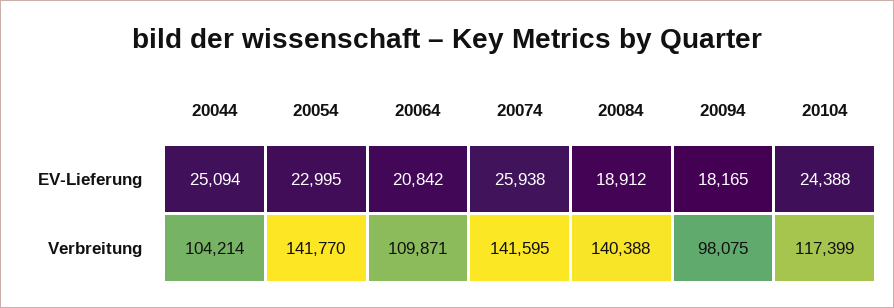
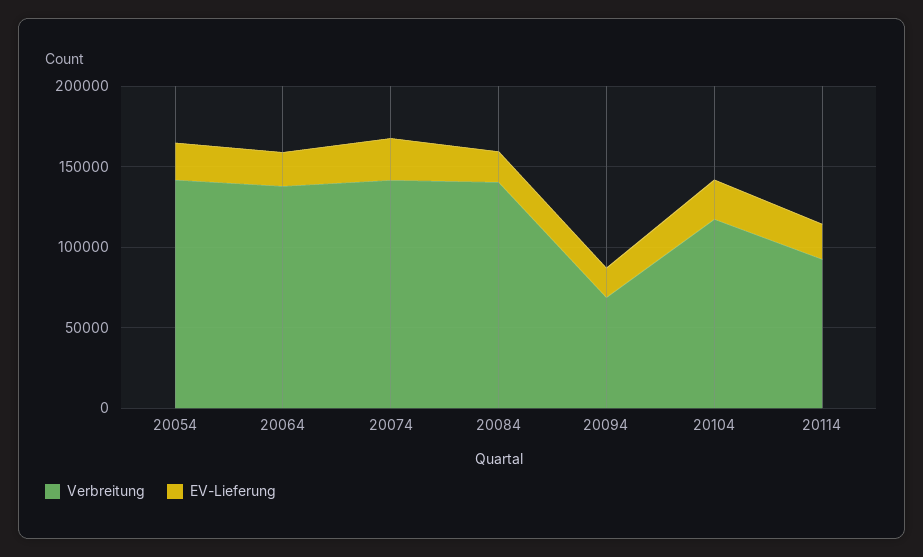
EV-Lieferung, 20044: 25094 -> none
Verbreitung, 20044: 104214 -> none
Verbreitung, 20064: 109871 -> 140000
Verbreitung, 20094: 98075 -> 70000
Verbreitung, 20114: none -> 90000
EV-Lieferung, 20114: none -> 20000

